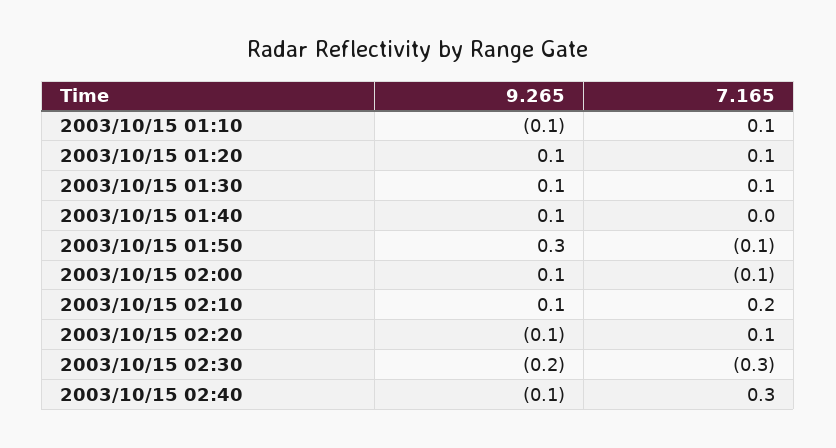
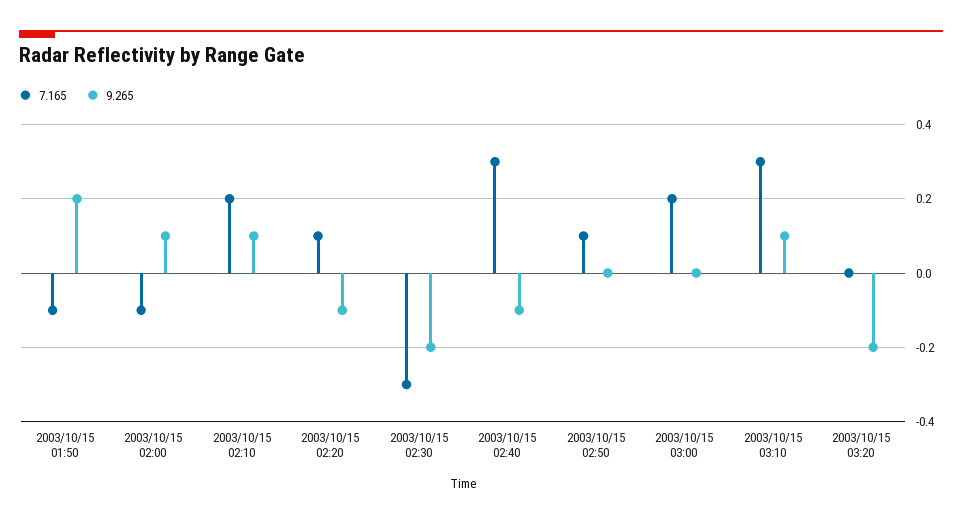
9.265, 2003/10/15 01:10: -0.1 -> none
7.165, 2003/10/15 01:10: 0.1 -> none
9.265, 2003/10/15 01:20: 0.1 -> none
7.165, 2003/10/15 01:20: 0.1 -> none
9.265, 2003/10/15 01:30: 0.1 -> none
7.165, 2003/10/15 01:30: 0.1 -> none
9.265, 2003/10/15 01:40: 0.1 -> none
7.165, 2003/10/15 01:40: 0 -> none
9.265, 2003/10/15 01:50: 0.3 -> 0.2
7.165, 2003/10/15 02:50: none -> 0.1
9.265, 2003/10/15 02:50: none -> 0
7.165, 2003/10/15 03:00: none -> 0.2
9.265, 2003/10/15 03:00: none -> 0
7.165, 2003/10/15 03:10: none -> 0.3
9.265, 2003/10/15 03:10: none -> 0.1
7.165, 2003/10/15 03:20: none -> 0
9.265, 2003/10/15 03:20: none -> -0.2

